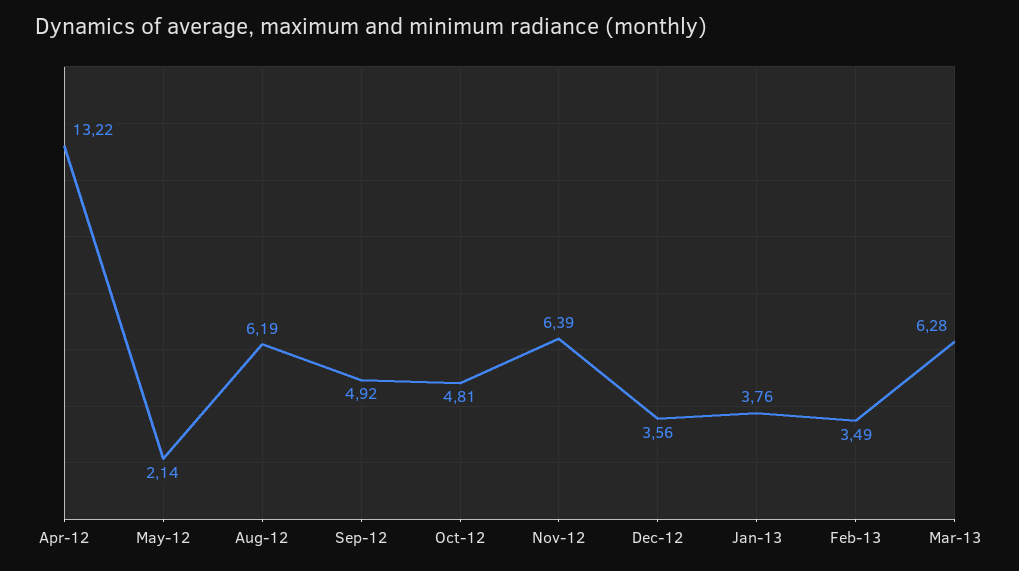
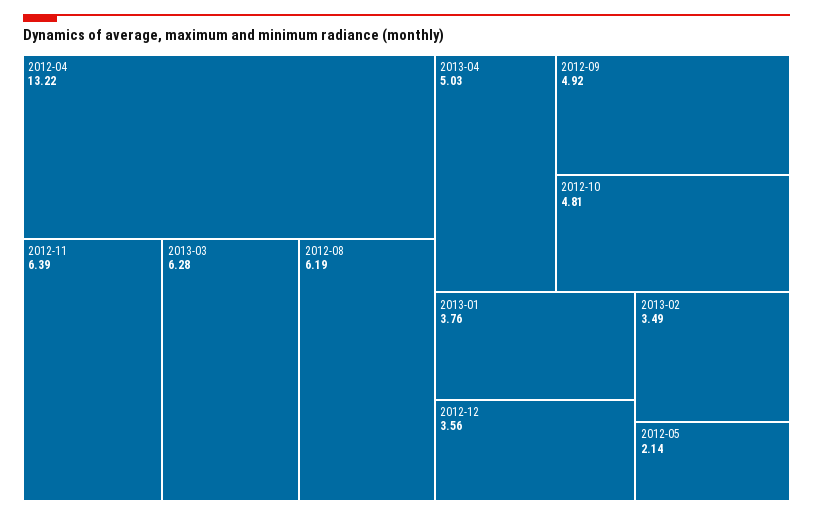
2013-04: none -> 5.03

